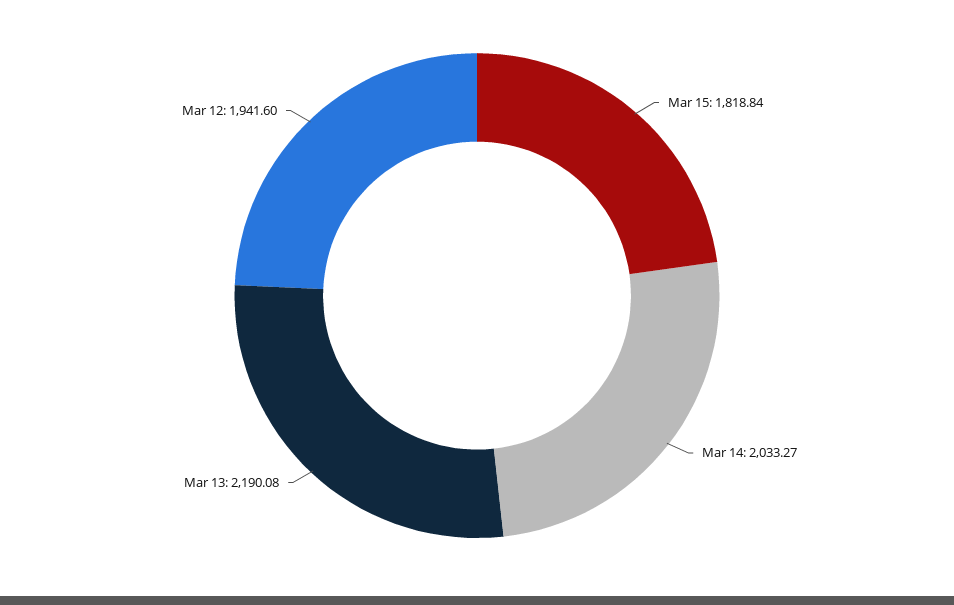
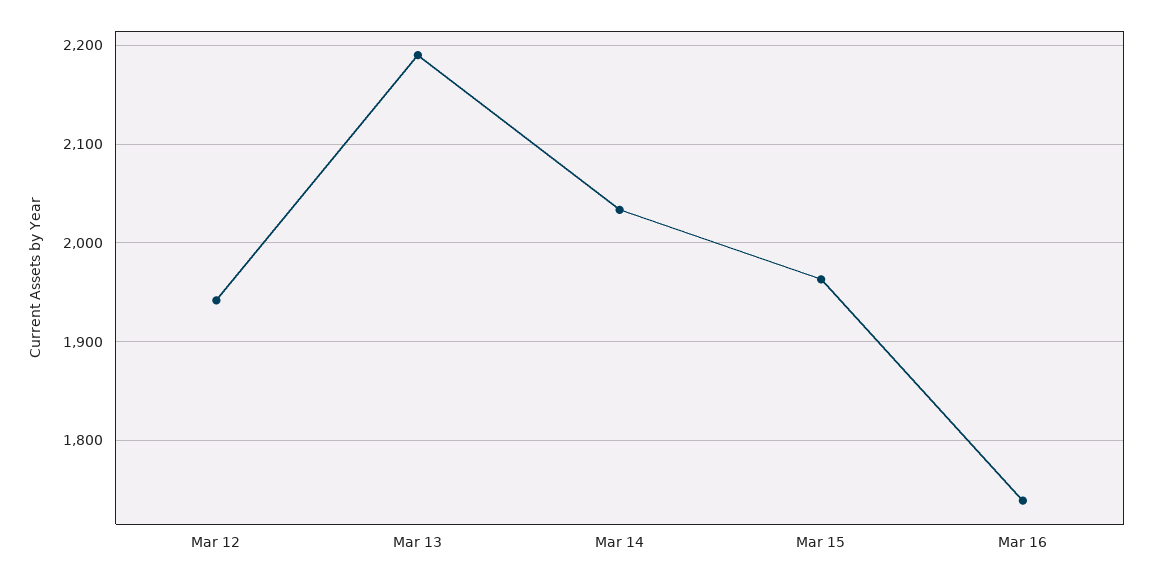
Mar 15: 1818.84 -> 1960
Mar 16: none -> 1740

